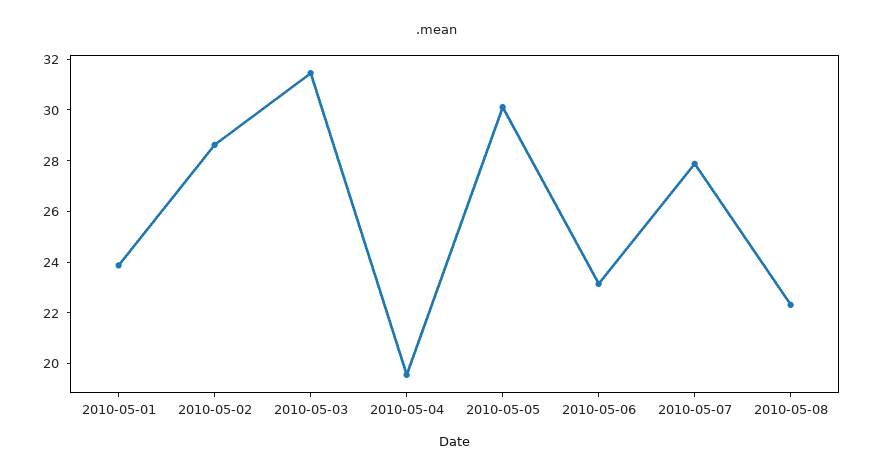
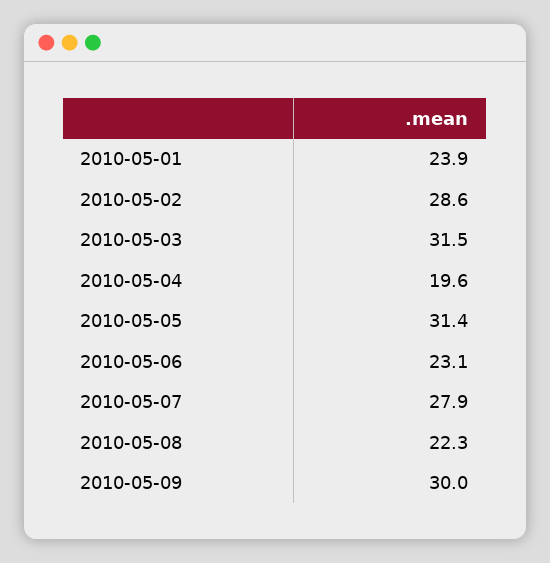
2010-05-05: 30 -> 31.4
2010-05-09: none -> 30

